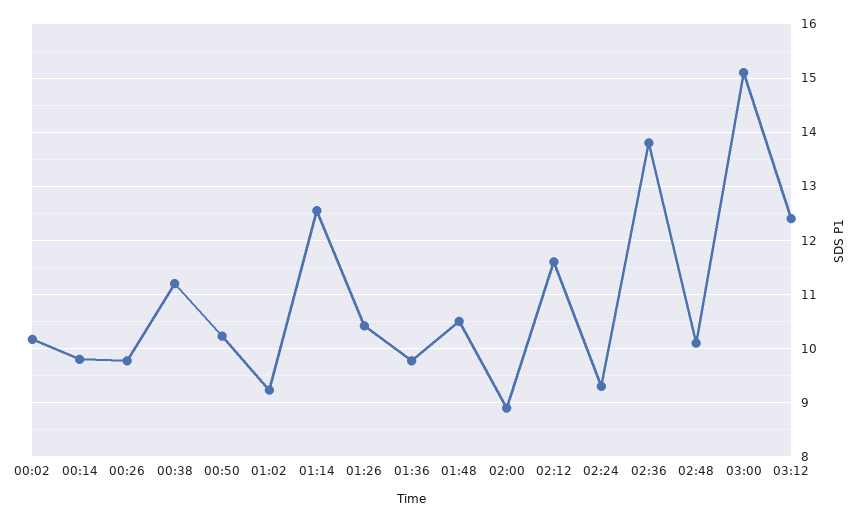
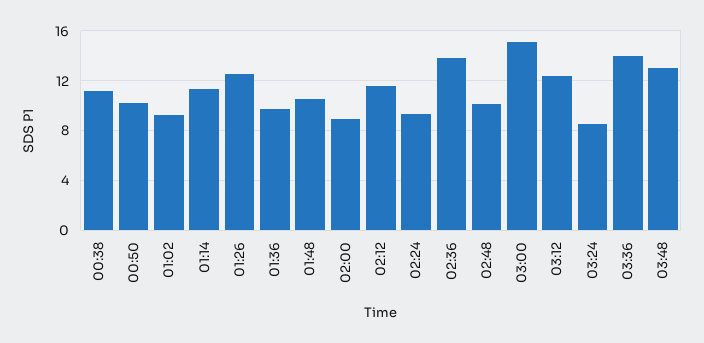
00:02: 10.2 -> none
00:14: 9.8 -> none
00:26: 9.8 -> none
01:14: 12.6 -> 11.5
01:26: 10.4 -> 12.5
03:24: none -> 8.5
03:36: none -> 14
03:48: none -> 13

